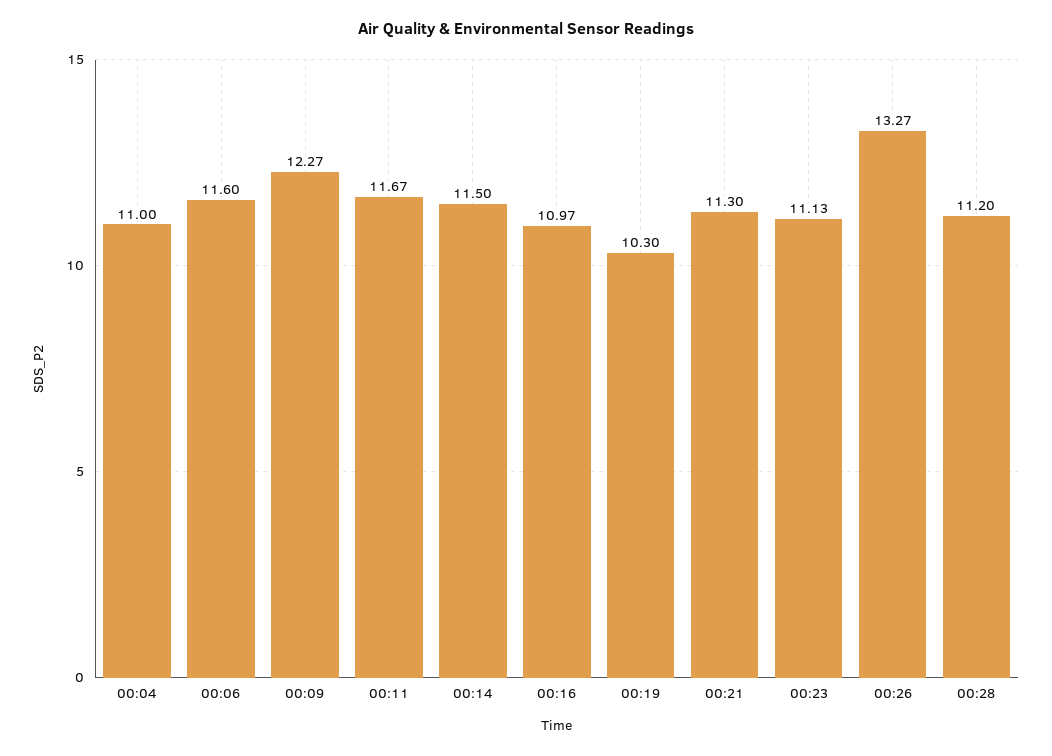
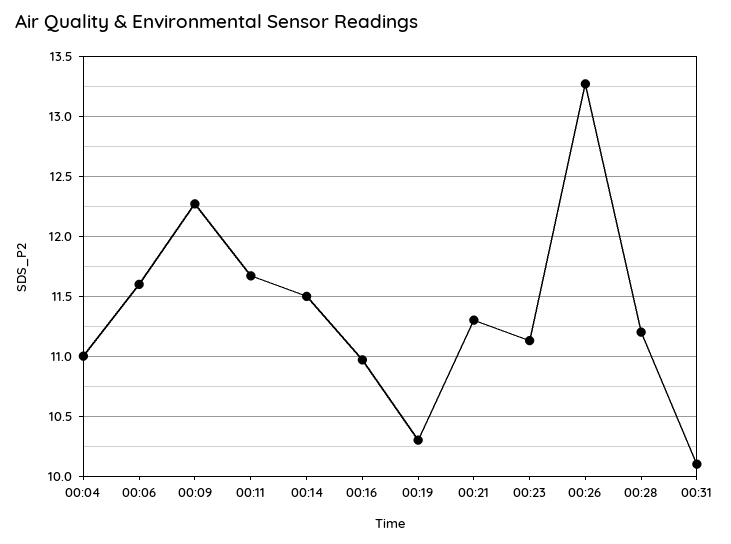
00:31: none -> 10.1

